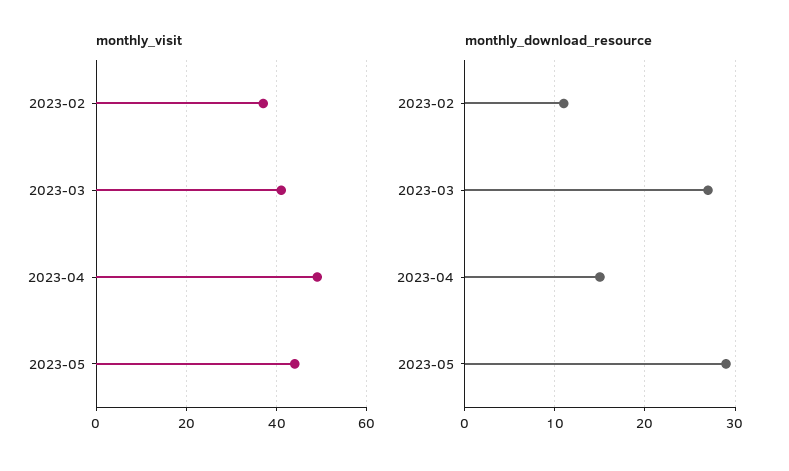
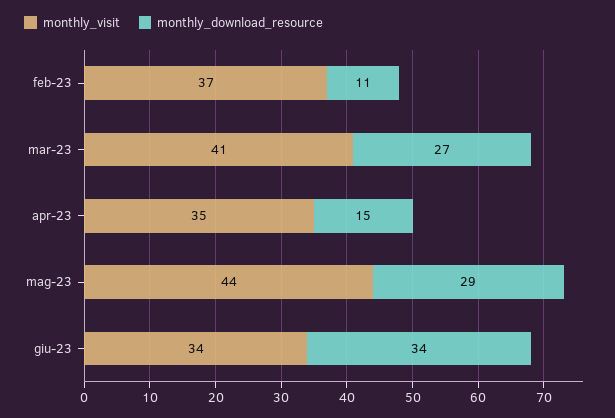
monthly_visit, 2023-04: 50 -> 35
monthly_visit, giu-23: none -> 34
monthly_download_resource, giu-23: none -> 34

